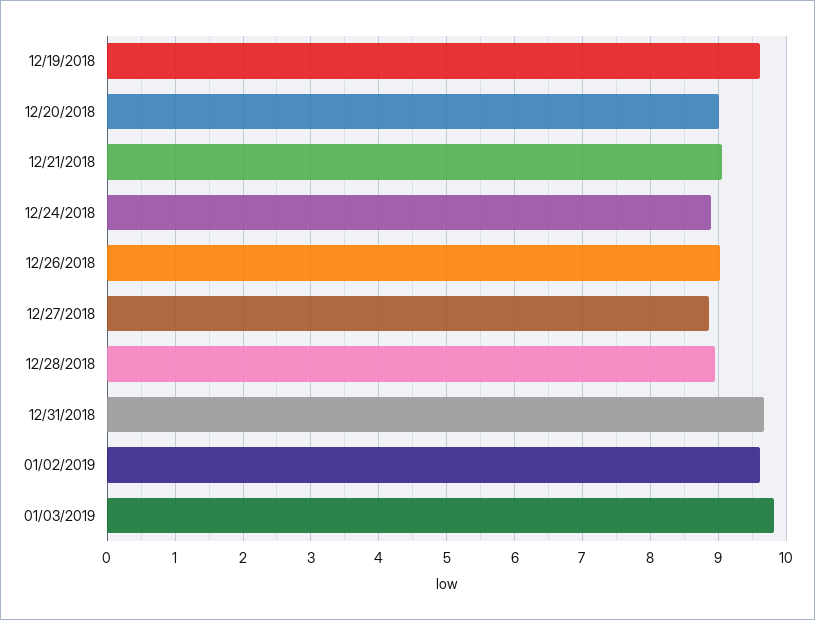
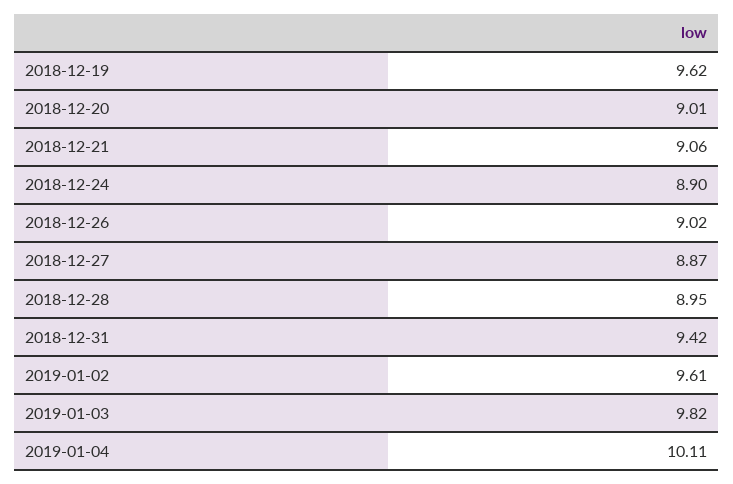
12/31/2018: 9.7 -> 9.42
2019-01-04: none -> 10.11

